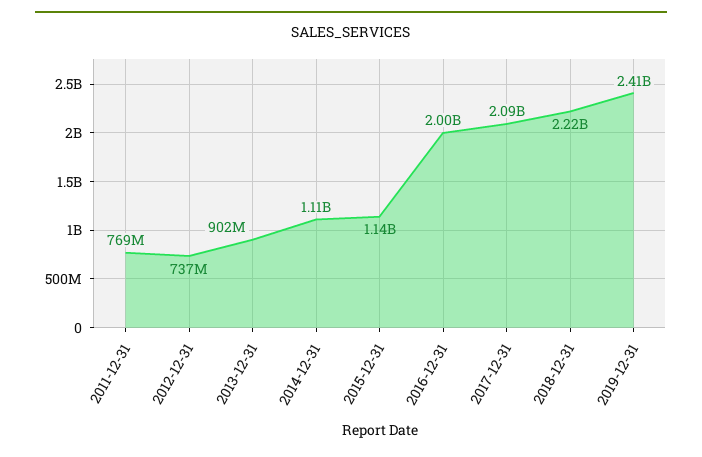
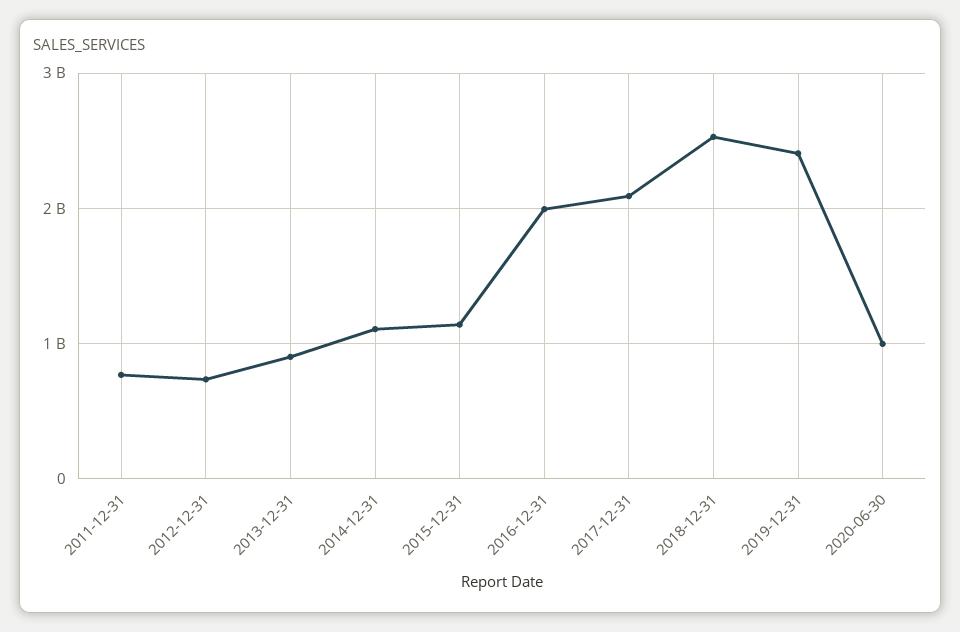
2018-12-31: 2220000000 -> 2500000000
2020-06-30: none -> 1000000000

